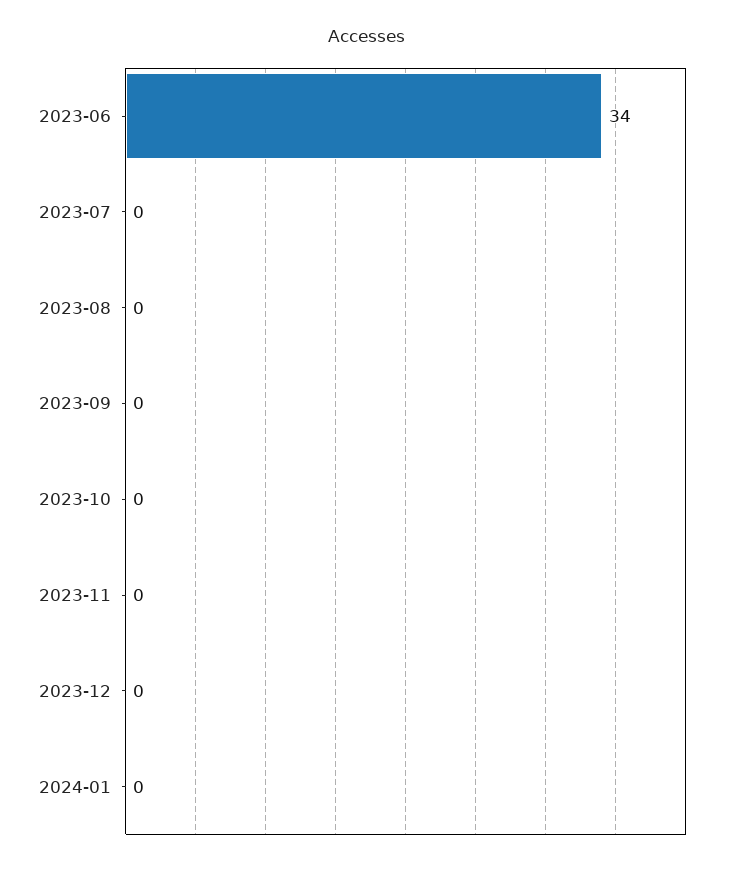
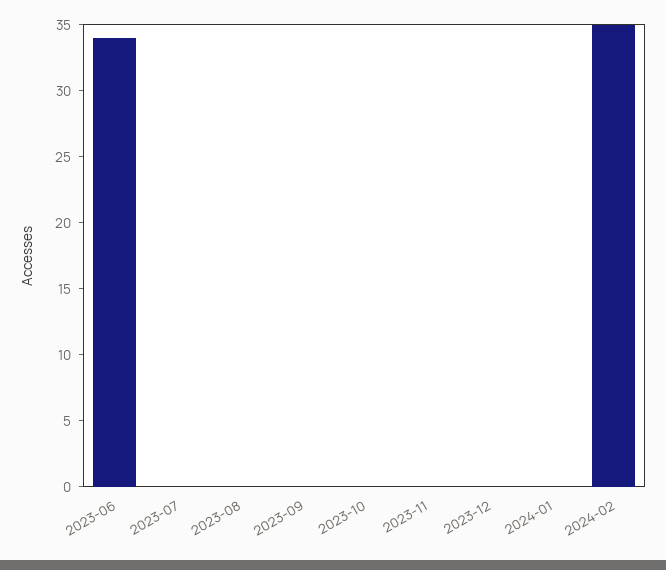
2024-02: none -> 35

